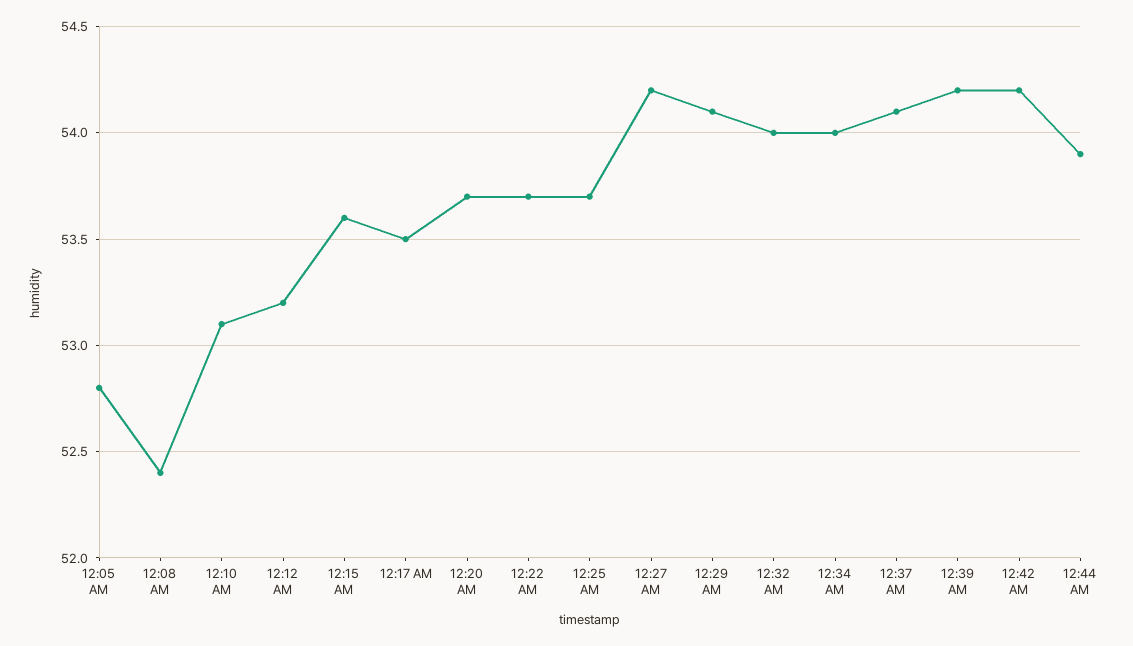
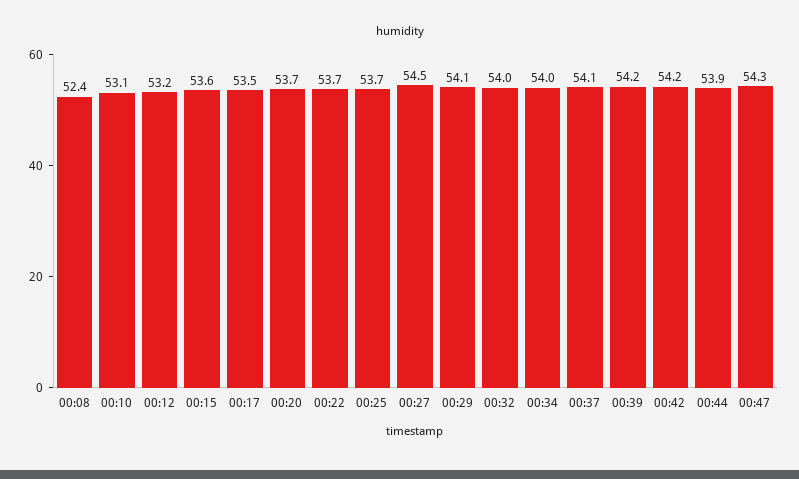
12:05 AM: 52.8 -> none
12:27 AM: 54.2 -> 54.5
00:47: none -> 54.3

